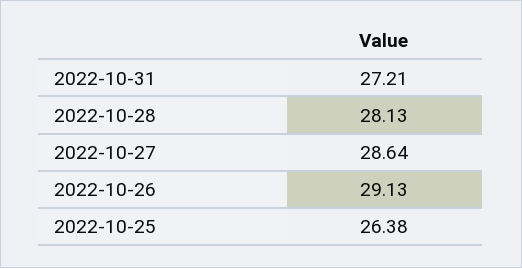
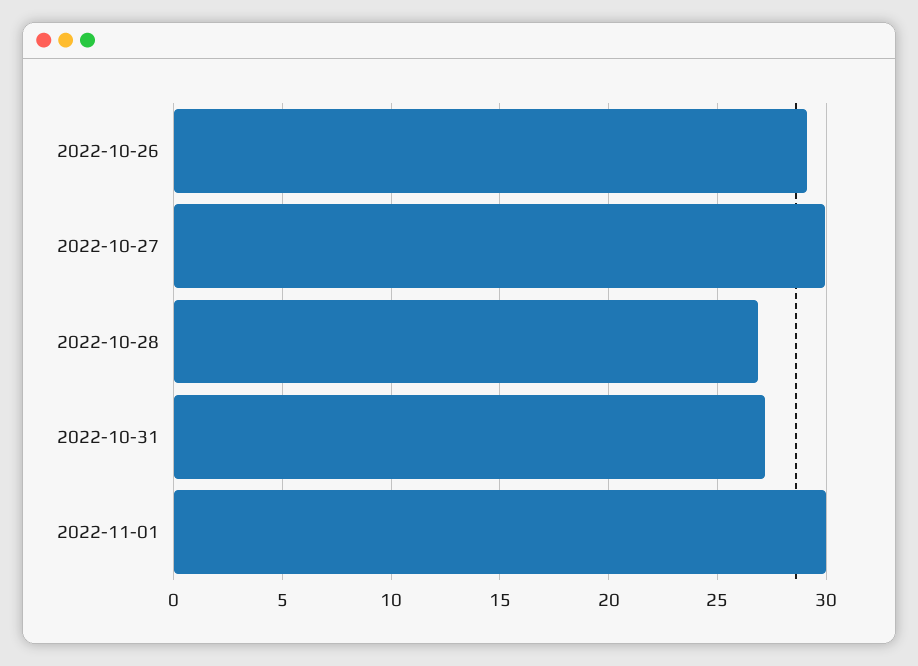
2022-10-28: 28.13 -> 27
2022-10-27: 28.64 -> 30
2022-10-25: 26.38 -> none
2022-11-01: none -> 30

